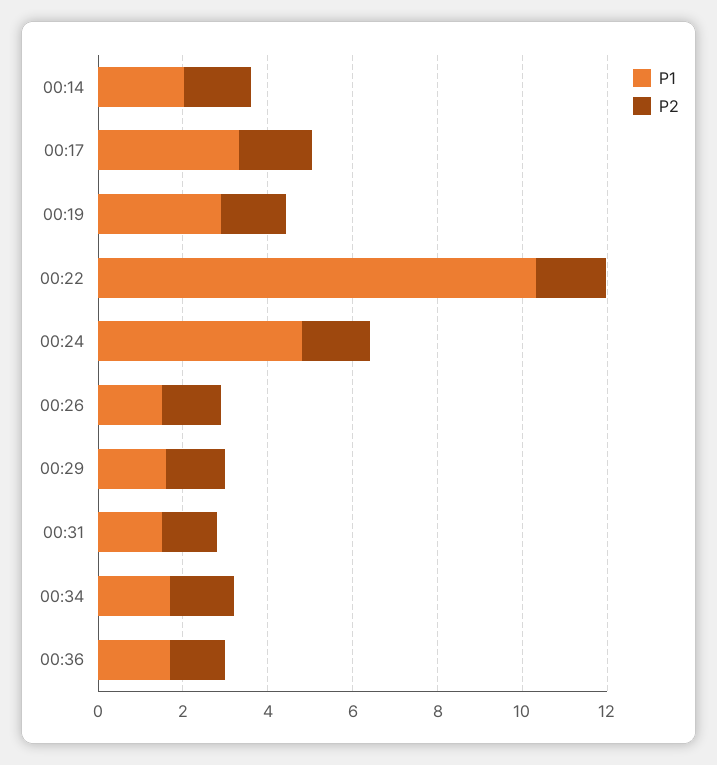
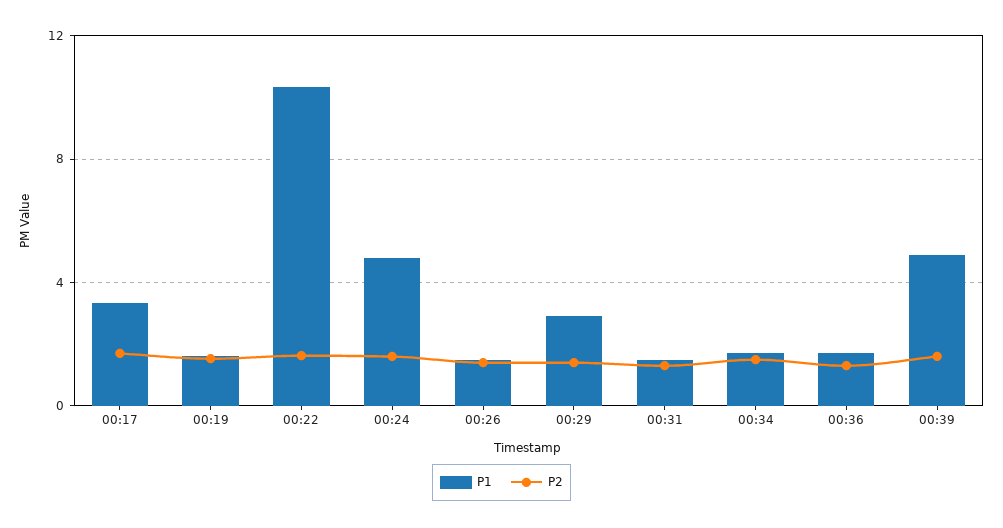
P1, 00:14: 2 -> none
P2, 00:14: 1.5 -> none
P1, 00:19: 3 -> 1.5
P1, 00:29: 1.5 -> 3
P1, 00:39: none -> 5
P2, 00:39: none -> 1.5

